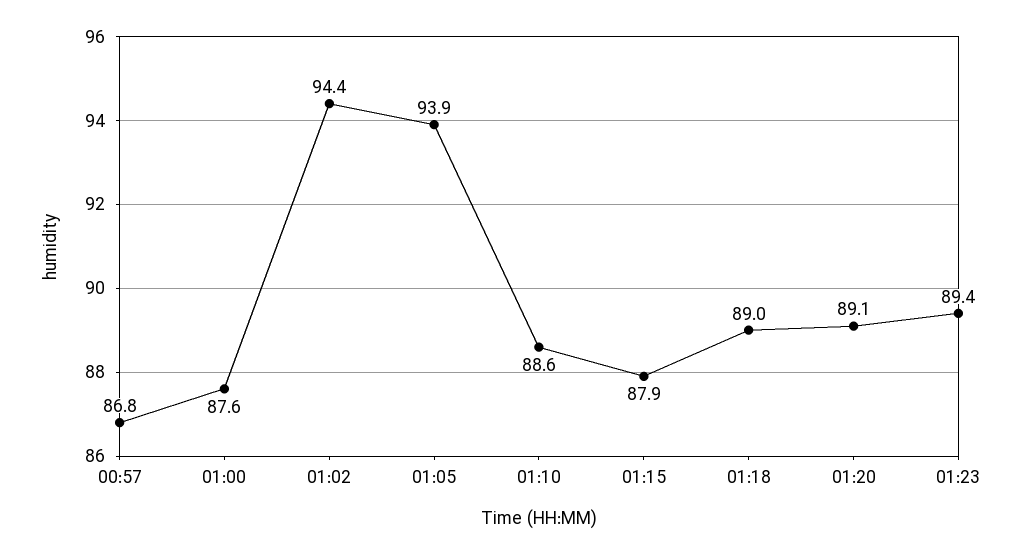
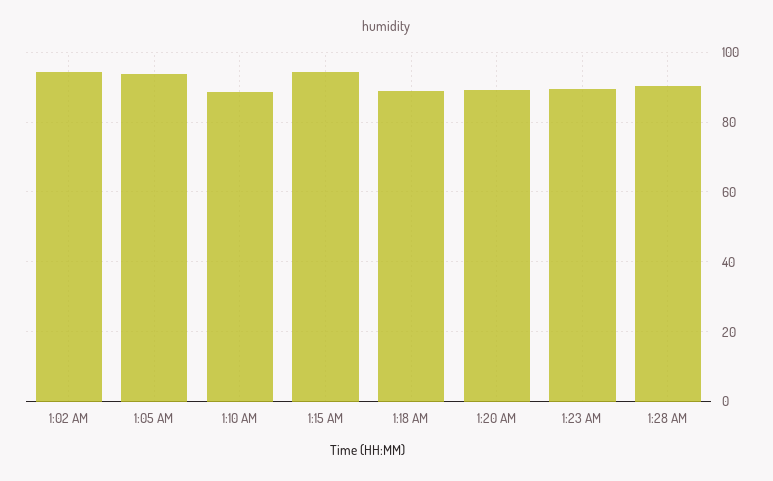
00:57: 86.8 -> none
01:00: 87.6 -> none
01:15: 87.9 -> 94
1:28 AM: none -> 90

